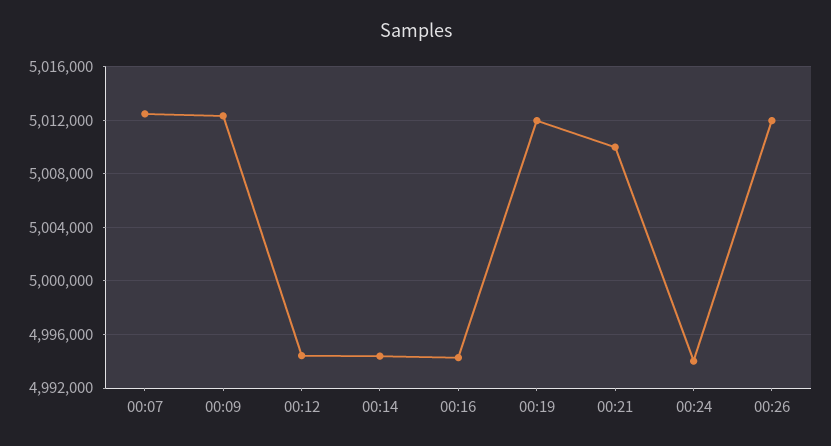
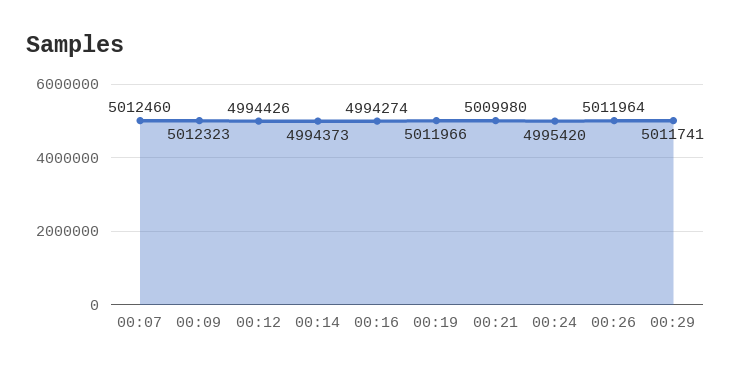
00:24: 4994000 -> 4995420
00:29: none -> 5011741

